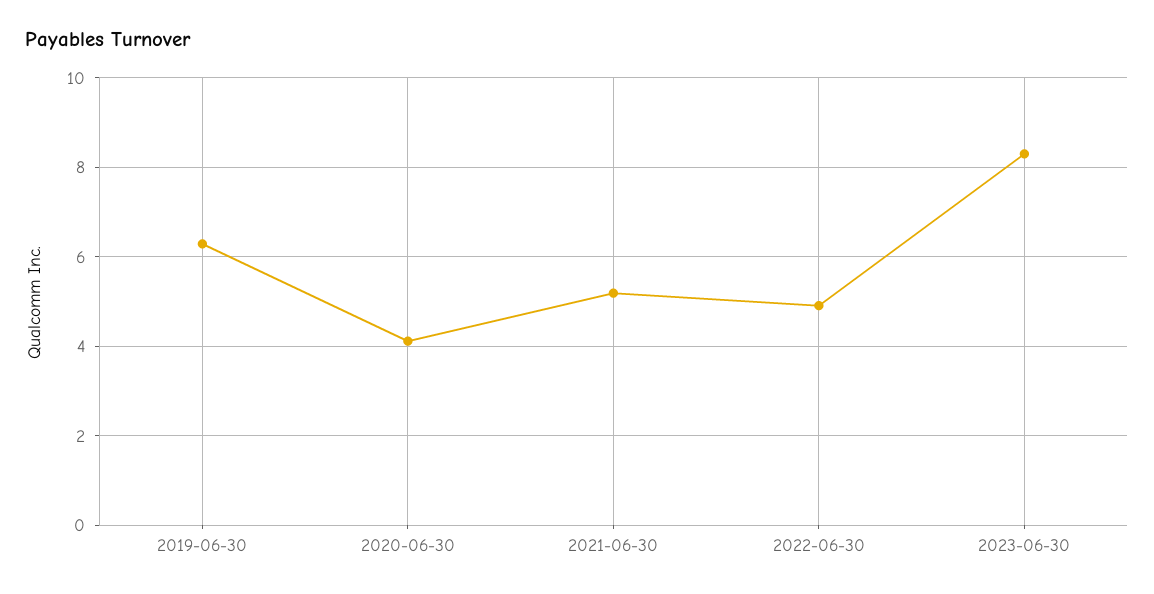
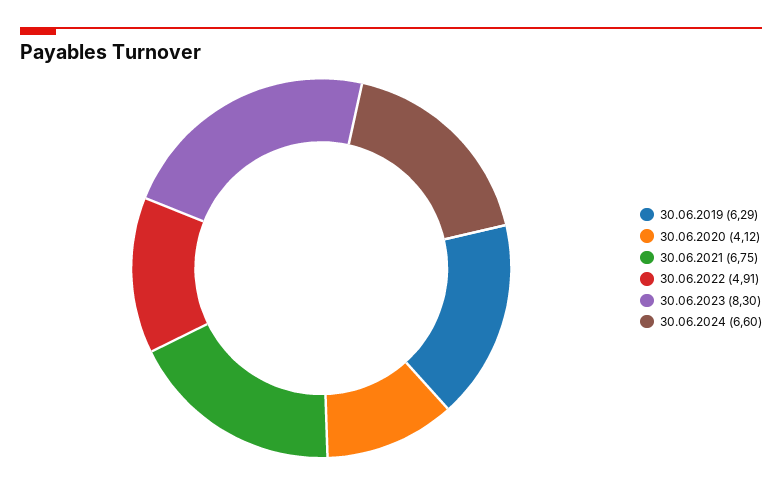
2021-06-30: 5.2 -> 6.75
30.06.2024: none -> 6.6

